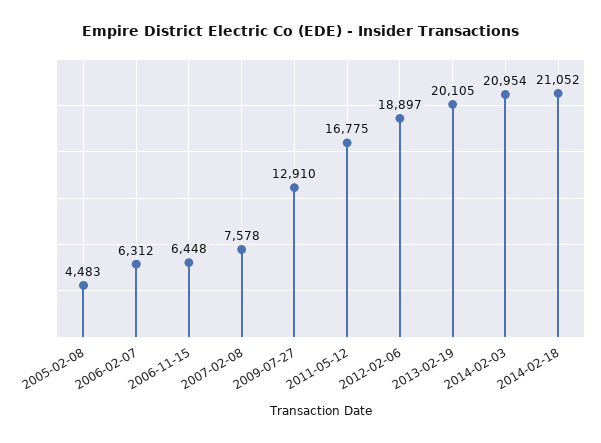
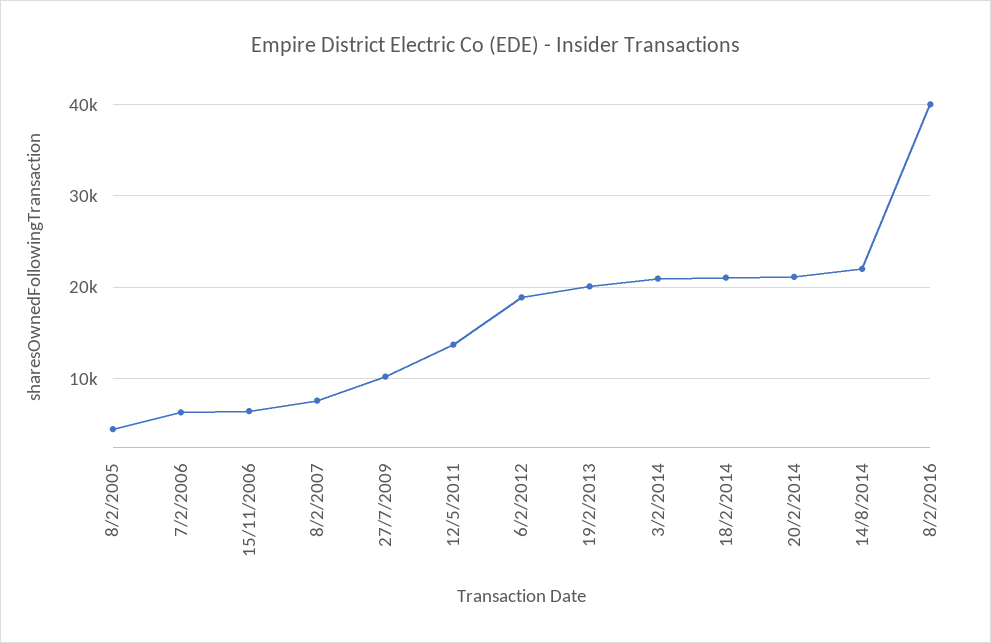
2009-07-27: 12910 -> 10000
2011-05-12: 16775 -> 14000
20/2/2014: none -> 21000
14/8/2014: none -> 22000
8/2/2016: none -> 40000

